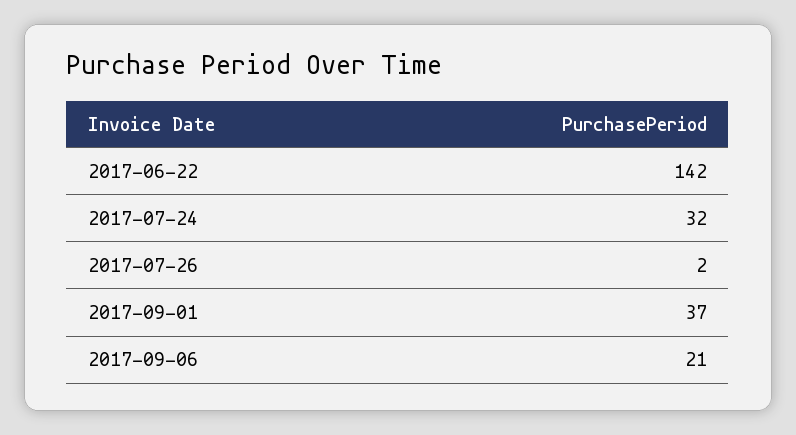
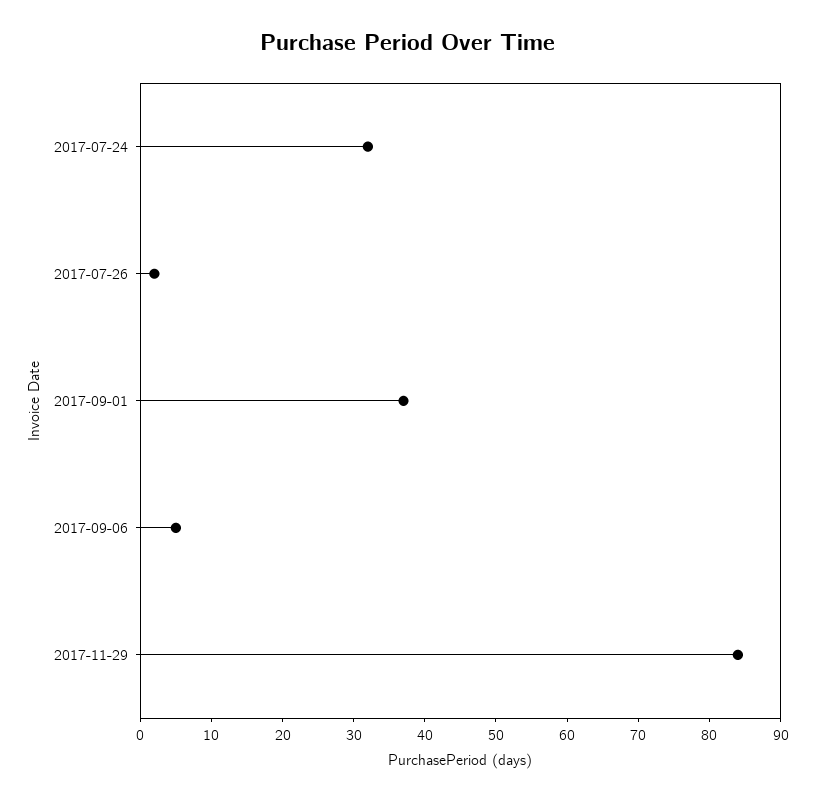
2017-06-22: 142 -> none
2017-09-06: 21 -> 5
2017-11-29: none -> 85

